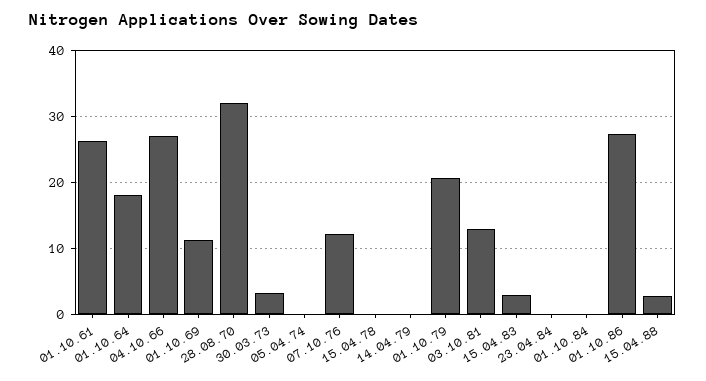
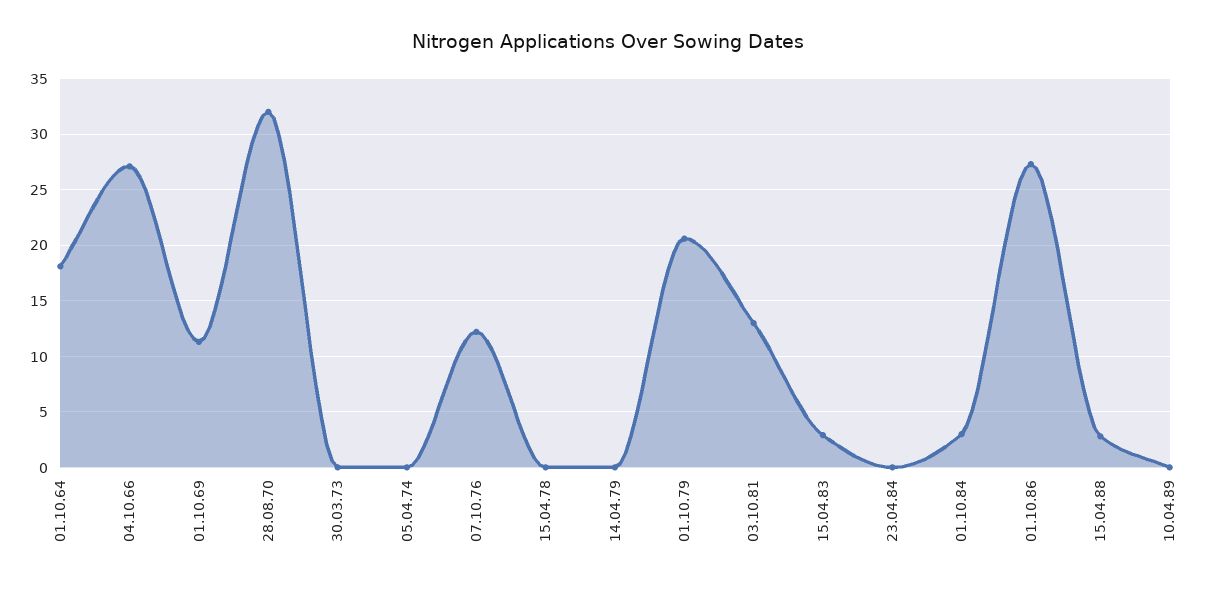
01.10.61: 26 -> none
30.03.73: 3 -> 0
01.10.84: 0 -> 3
10.04.89: none -> 0

